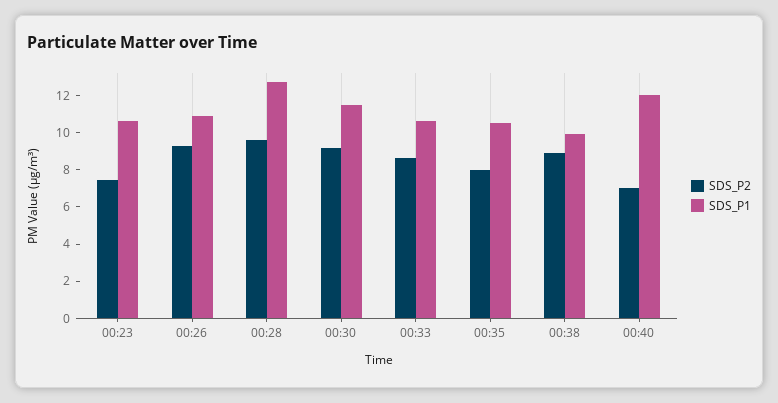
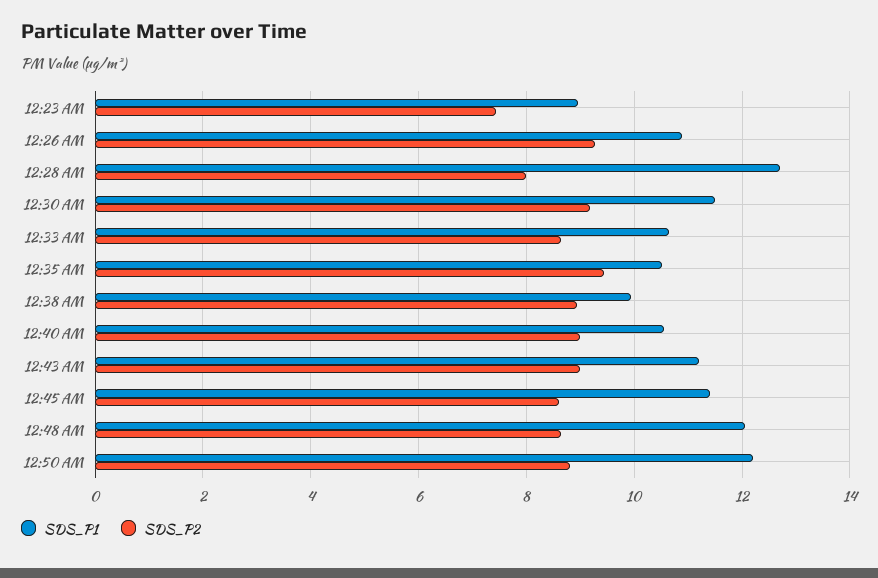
SDS_P1, 00:23: 10.5 -> 9
SDS_P2, 00:28: 9.5 -> 8
SDS_P2, 00:35: 8 -> 9.4
SDS_P2, 00:40: 7 -> 9
SDS_P1, 00:40: 12 -> 10.6
SDS_P1, 12:43 AM: none -> 11.2
SDS_P2, 12:43 AM: none -> 9
SDS_P1, 12:45 AM: none -> 11.4
SDS_P2, 12:45 AM: none -> 8.6
SDS_P1, 12:48 AM: none -> 12
SDS_P2, 12:48 AM: none -> 8.6
SDS_P1, 12:50 AM: none -> 12.2
SDS_P2, 12:50 AM: none -> 8.8

